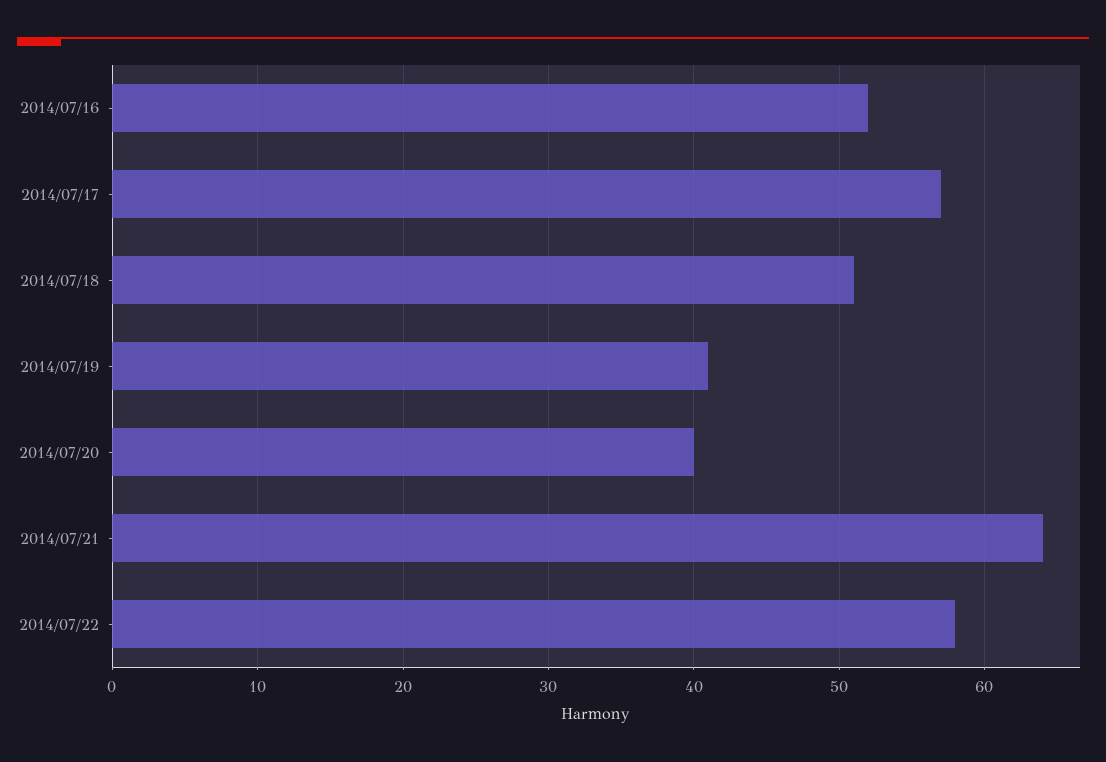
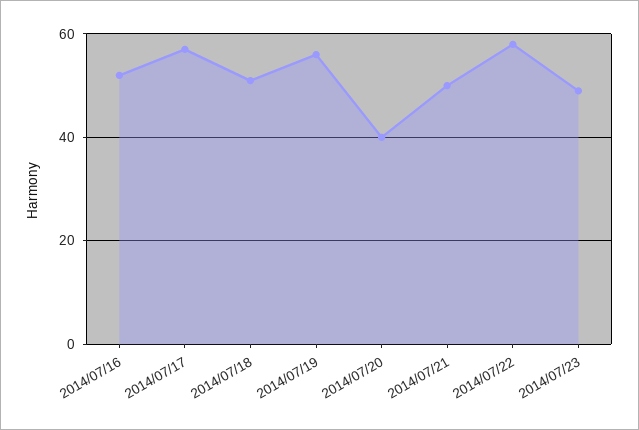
2014/07/19: 41 -> 55
2014/07/21: 64 -> 50
2014/07/23: none -> 50

